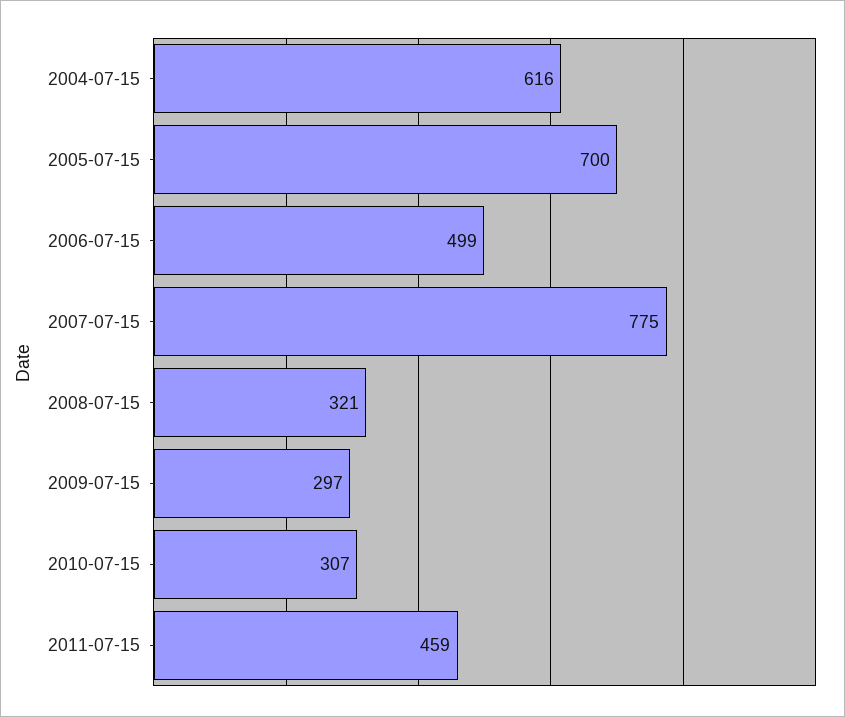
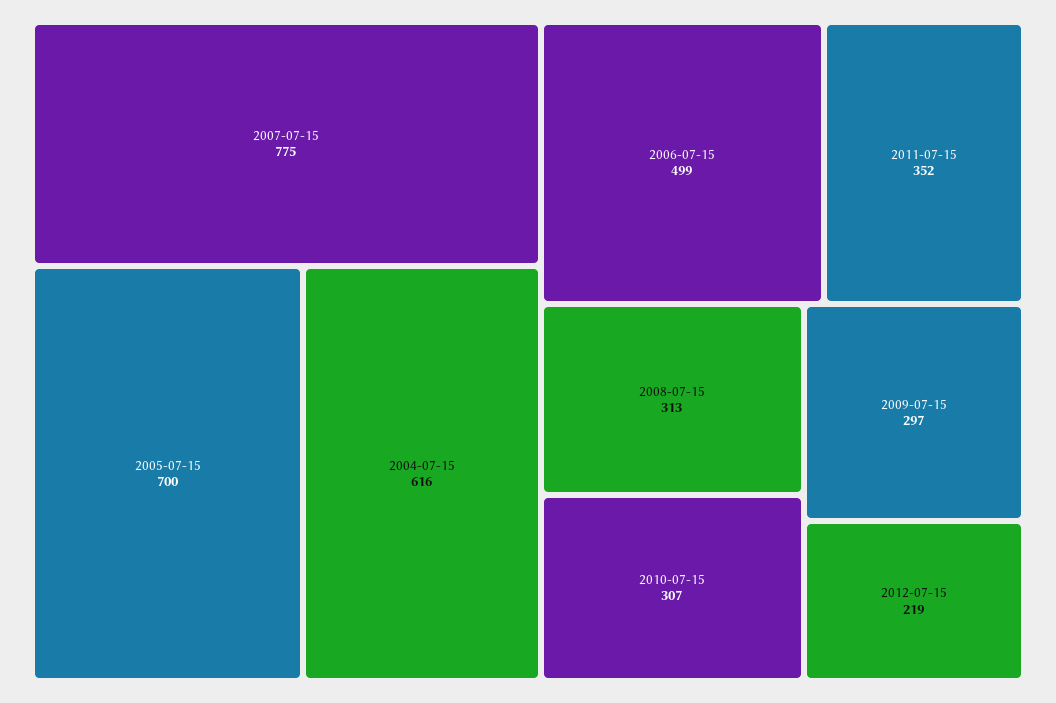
2008-07-15: 321 -> 313
2011-07-15: 459 -> 352
2012-07-15: none -> 219

